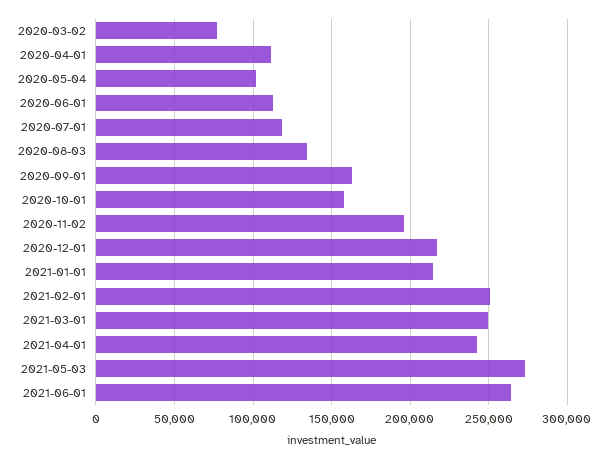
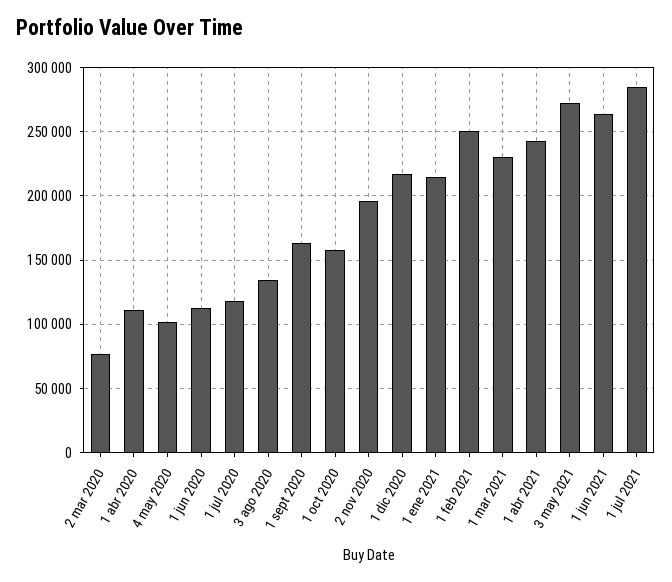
2021-03-01: 250000 -> 230000
1 jul 2021: none -> 285000

